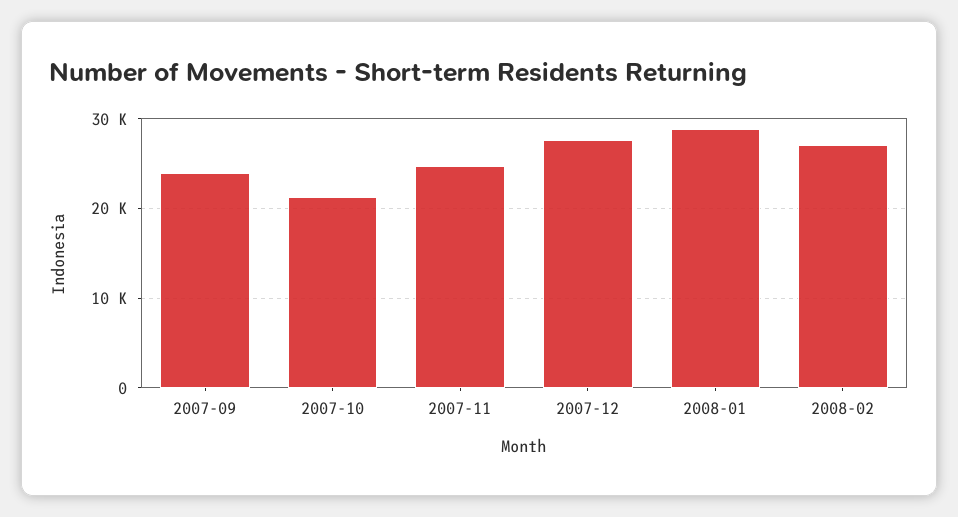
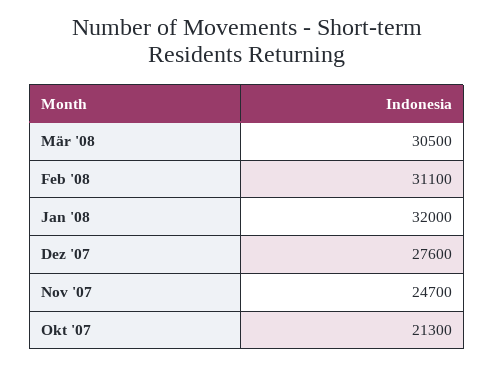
2007-09: 24000 -> none
2008-01: 29000 -> 32000
2008-02: 27000 -> 31100
Mär '08: none -> 30500

